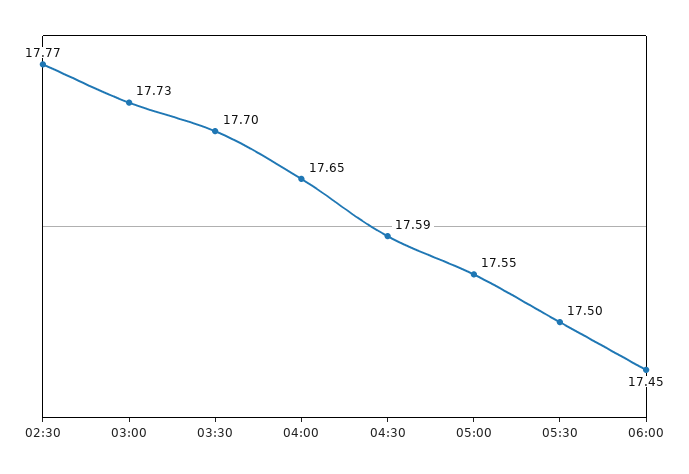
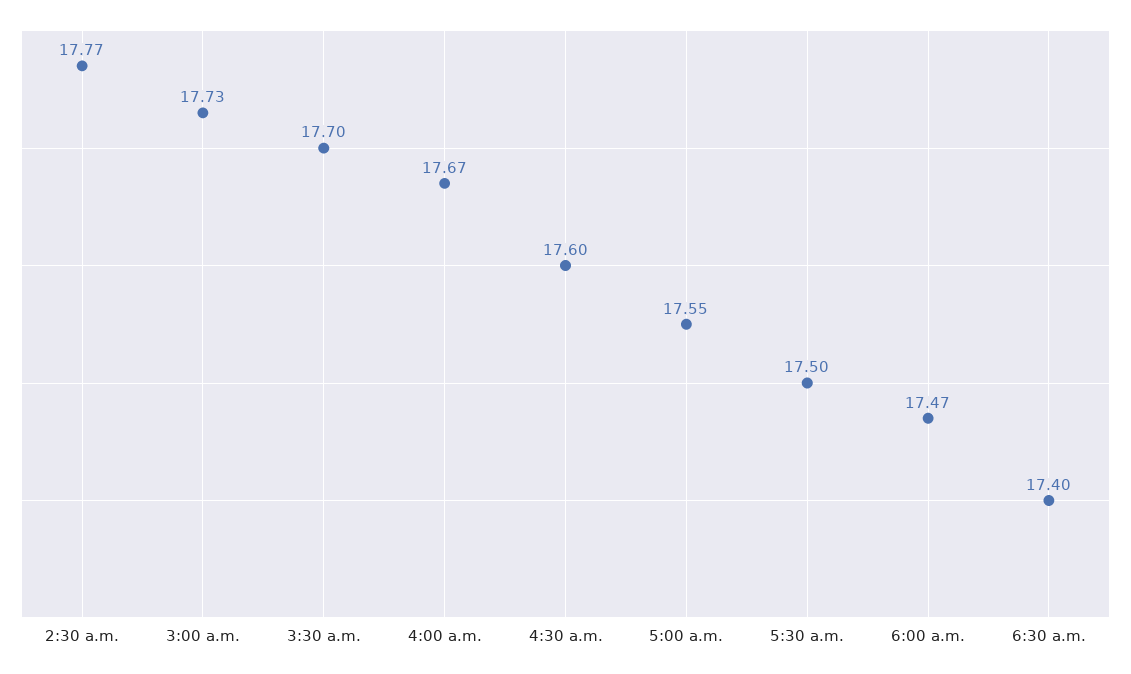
04:00: 17.65 -> 17.67
04:30: 17.59 -> 17.6
06:00: 17.45 -> 17.47
6:30 a.m.: none -> 17.4

